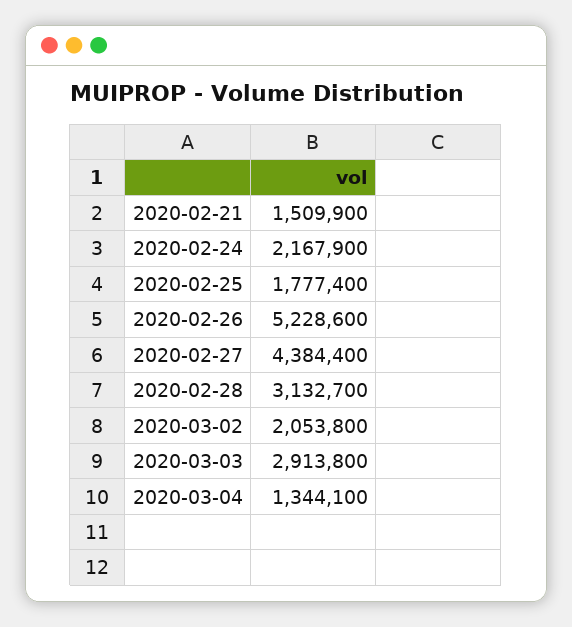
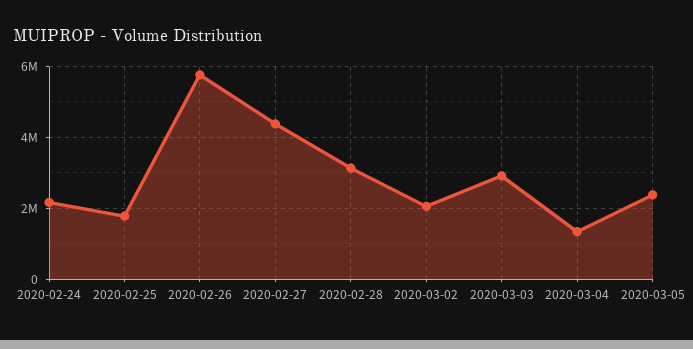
2020-02-21: 1509900 -> none
2020-02-26: 5228600 -> 5800000
2020-03-05: none -> 2400000

